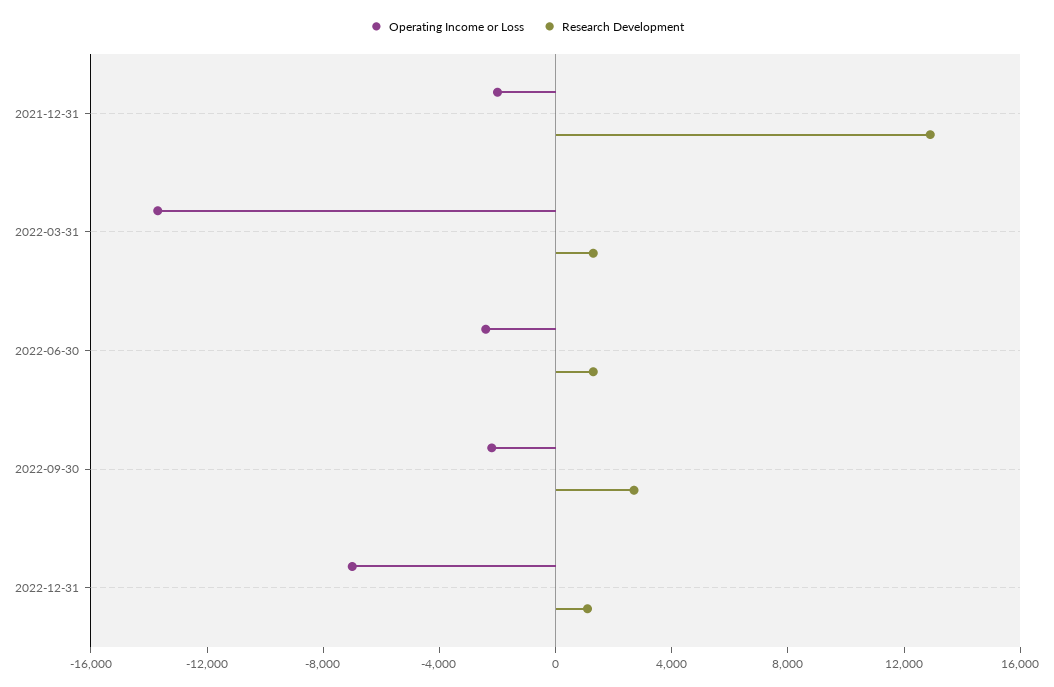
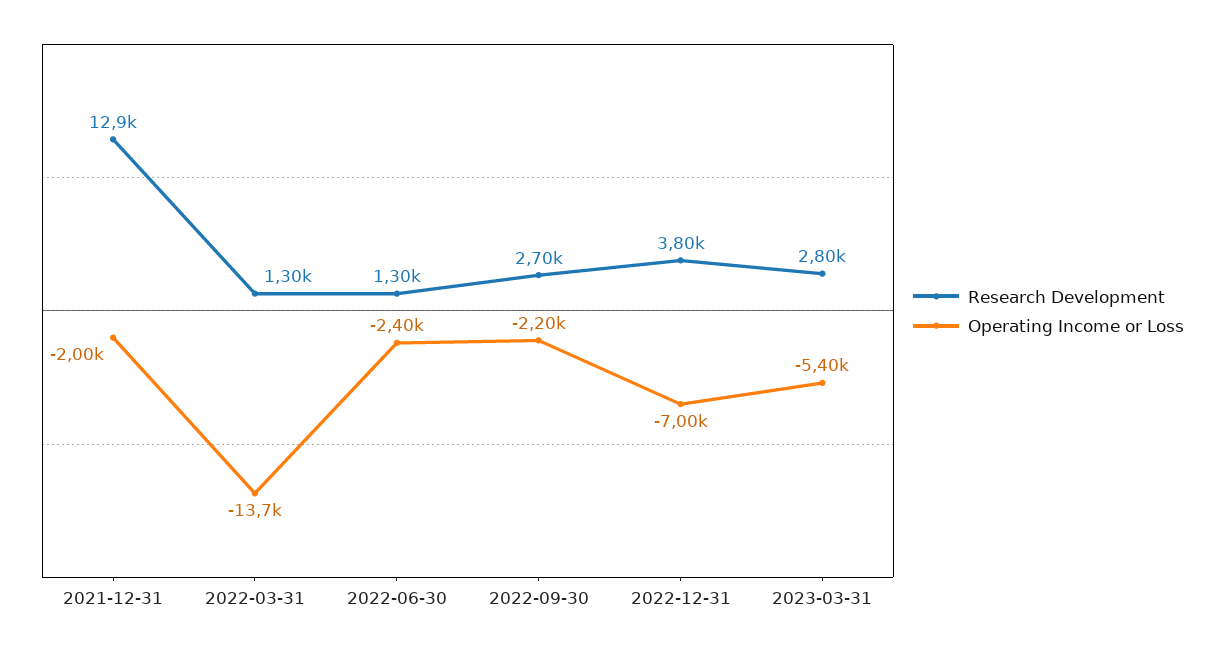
Research Development, 2022-12-31: 1000 -> 3800
Research Development, 2023-03-31: none -> 2800
Operating Income or Loss, 2023-03-31: none -> -5400

